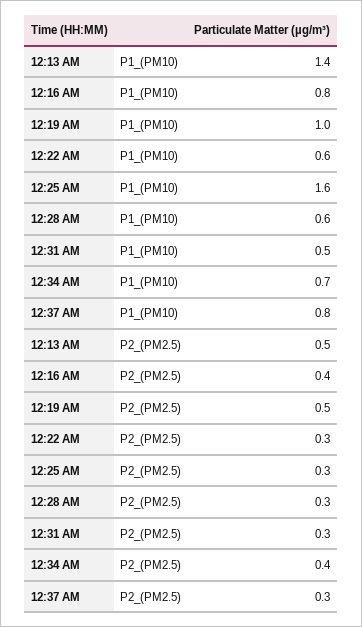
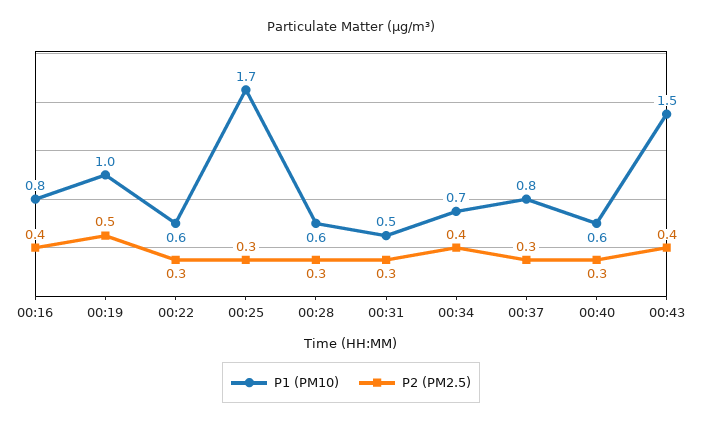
P1_(PM10), 12:13 AM: 1.4 -> none
P1_(PM10), 12:25 AM: 1.6 -> 1.7
P2_(PM2.5), 12:13 AM: 0.5 -> none
P1_(PM10), 00:40: none -> 0.6
P2_(PM2.5), 00:40: none -> 0.3
P1_(PM10), 00:43: none -> 1.5
P2_(PM2.5), 00:43: none -> 0.4

